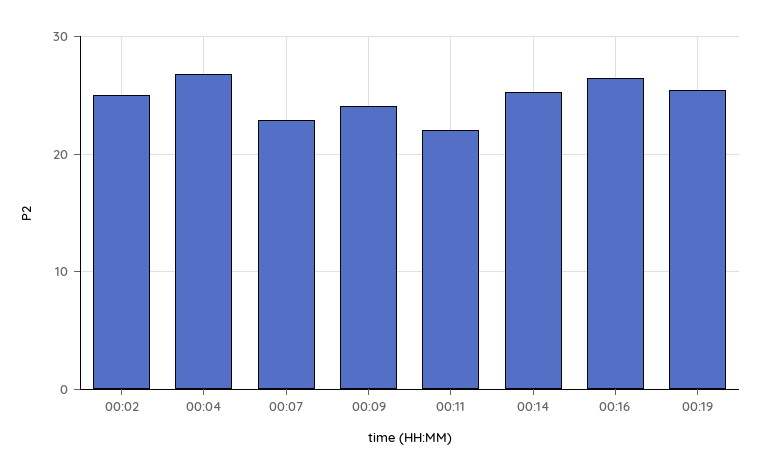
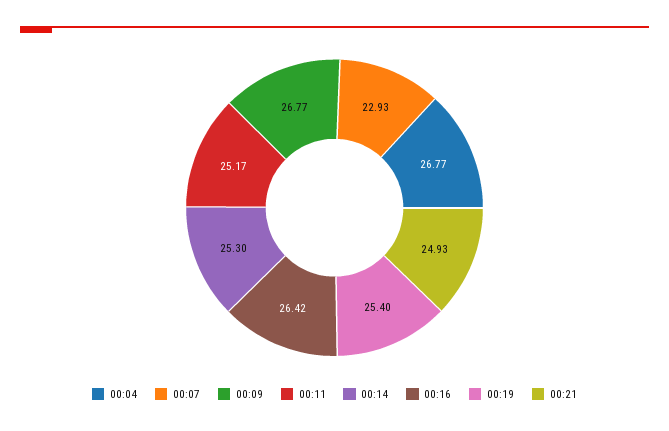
00:02: 25 -> none
00:09: 24 -> 26.77
00:11: 22 -> 25.17
00:21: none -> 24.93

